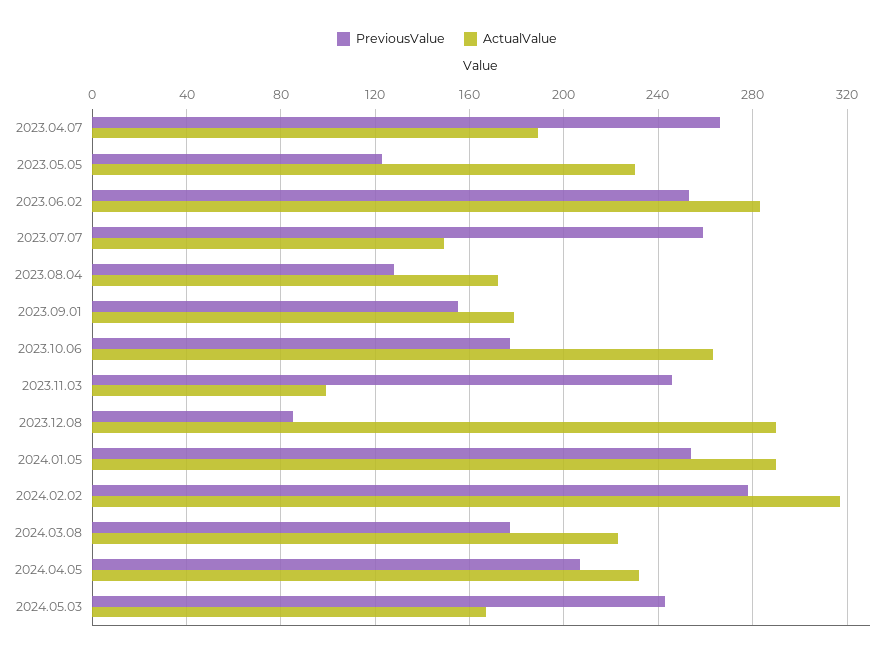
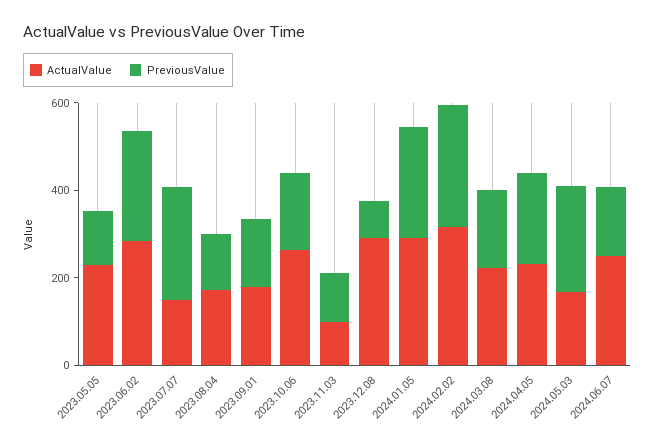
PreviousValue, 2023.04.07: 265 -> none
ActualValue, 2023.04.07: 190 -> none
PreviousValue, 2023.11.03: 245 -> 100
ActualValue, 2024.06.07: none -> 250
PreviousValue, 2024.06.07: none -> 150

